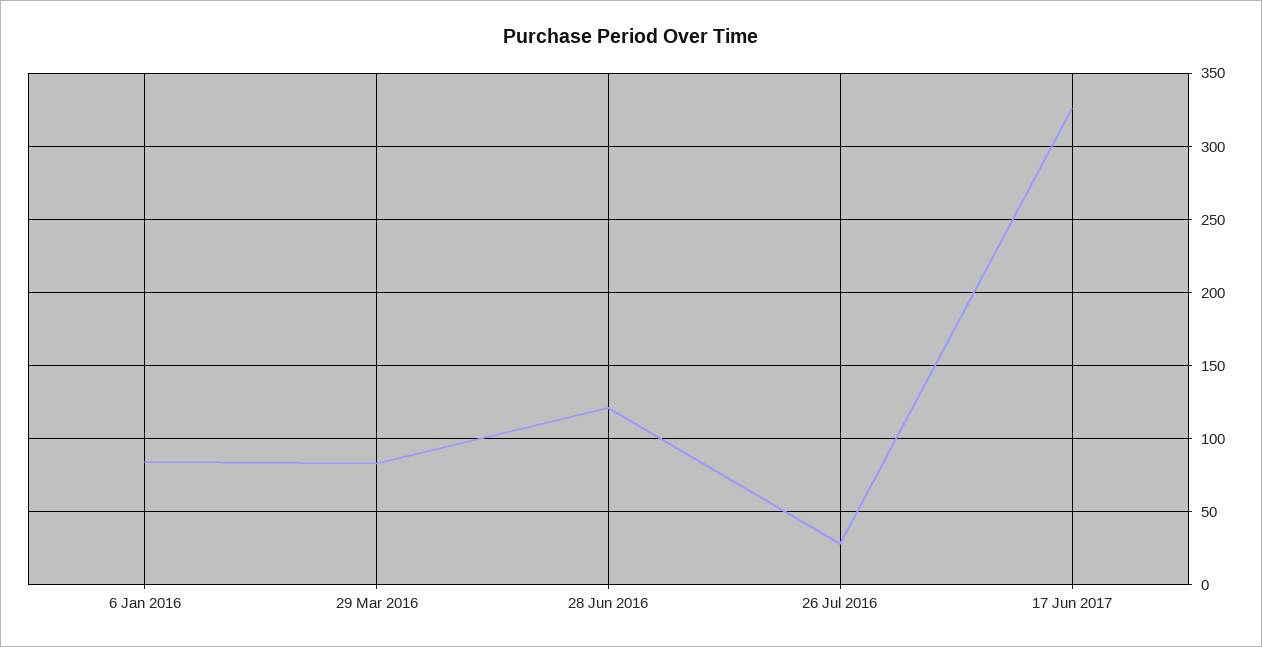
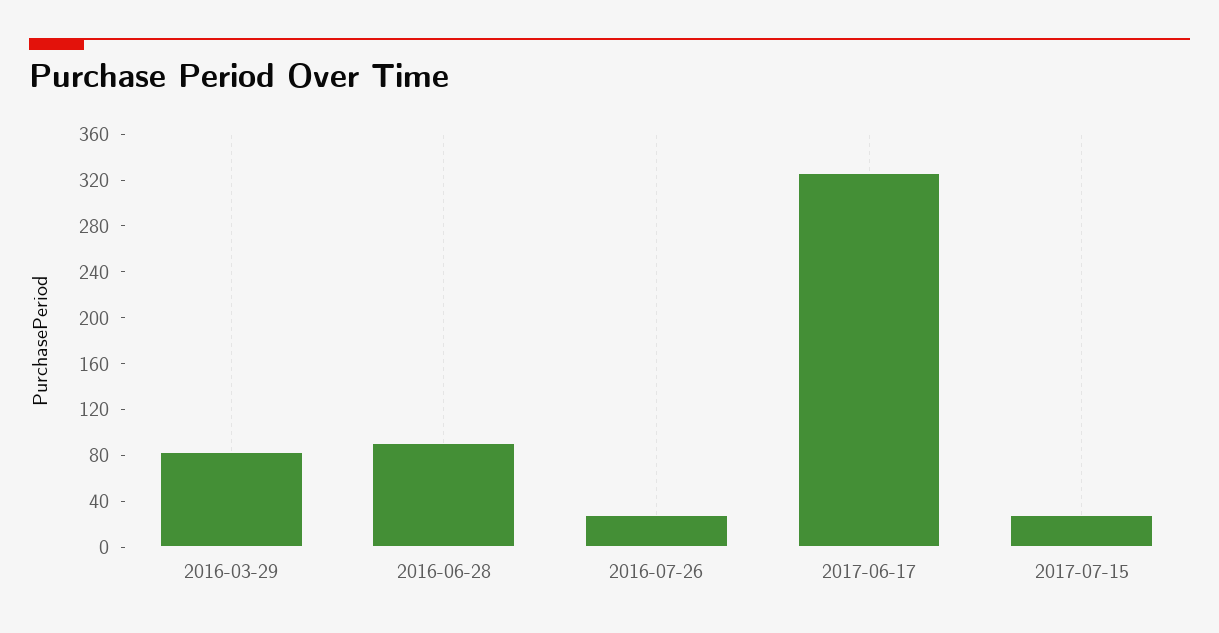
6 Jan 2016: 85 -> none
28 Jun 2016: 120 -> 90
2017-07-15: none -> 30

